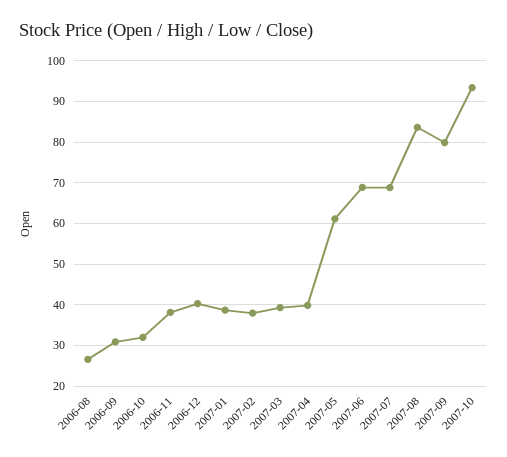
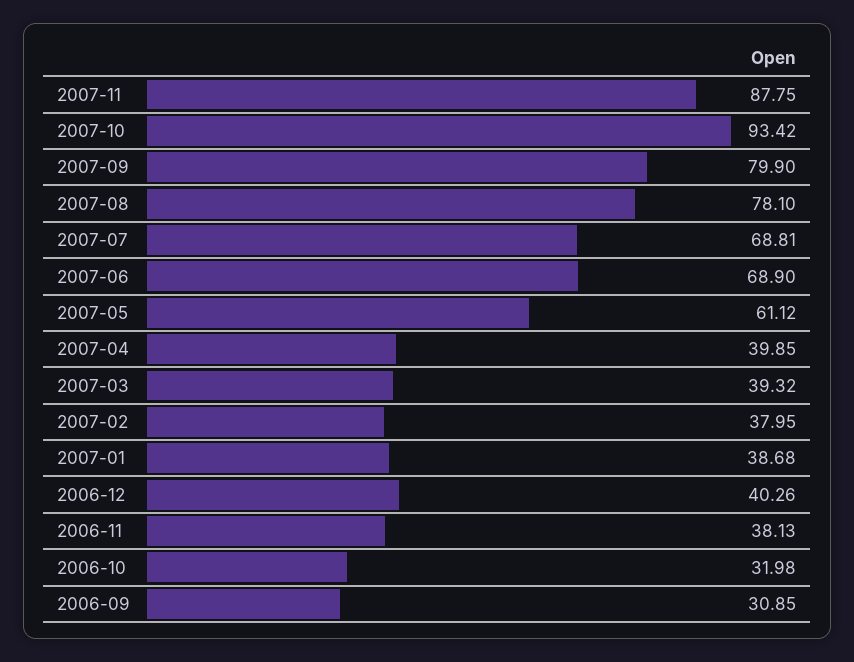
2006-08: 26 -> none
2007-08: 84 -> 78.1
2007-11: none -> 87.75

